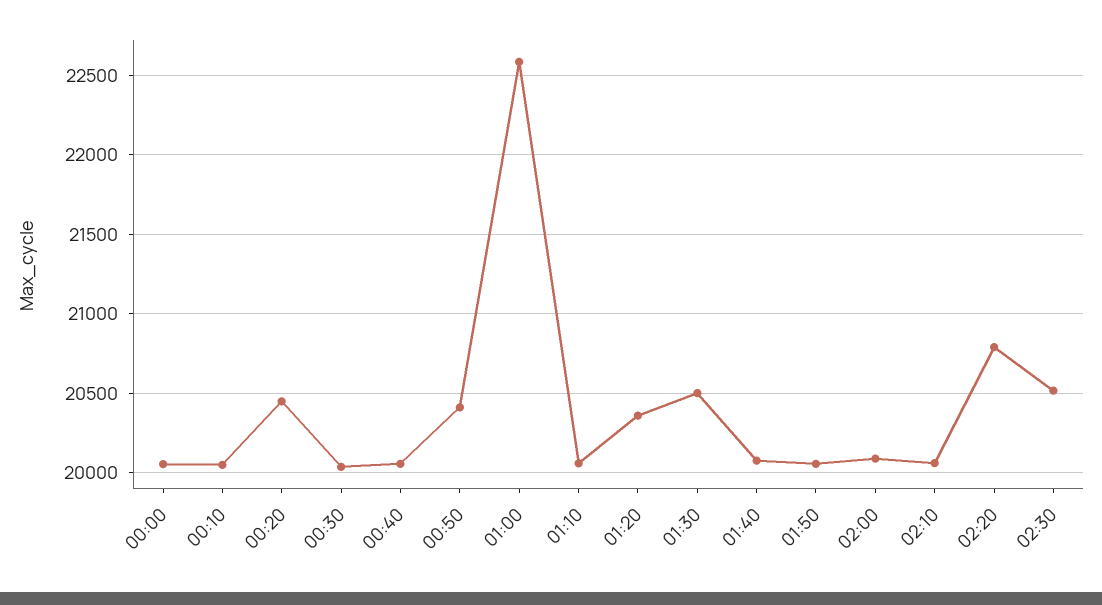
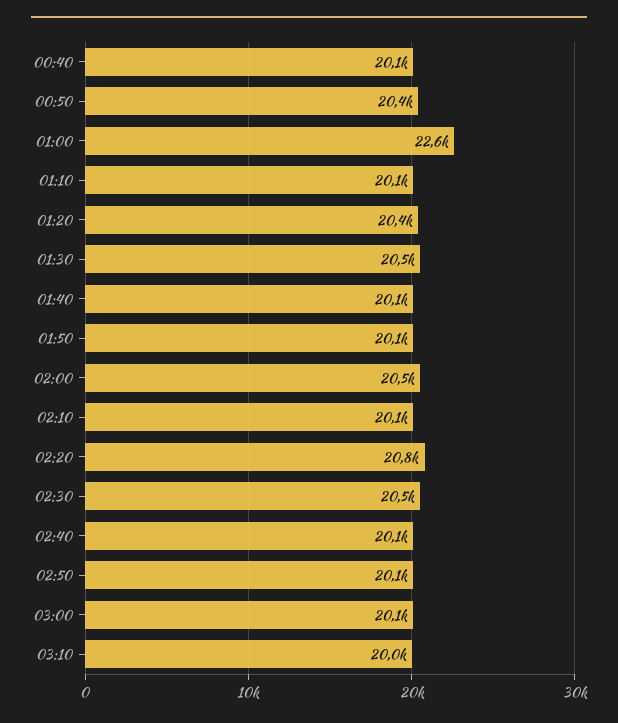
00:00: 20050 -> none
00:10: 20050 -> none
00:20: 20450 -> none
00:30: 20050 -> none
02:00: 20100 -> 20500
02:40: none -> 20100
02:50: none -> 20100
03:00: none -> 20100
03:10: none -> 20000

